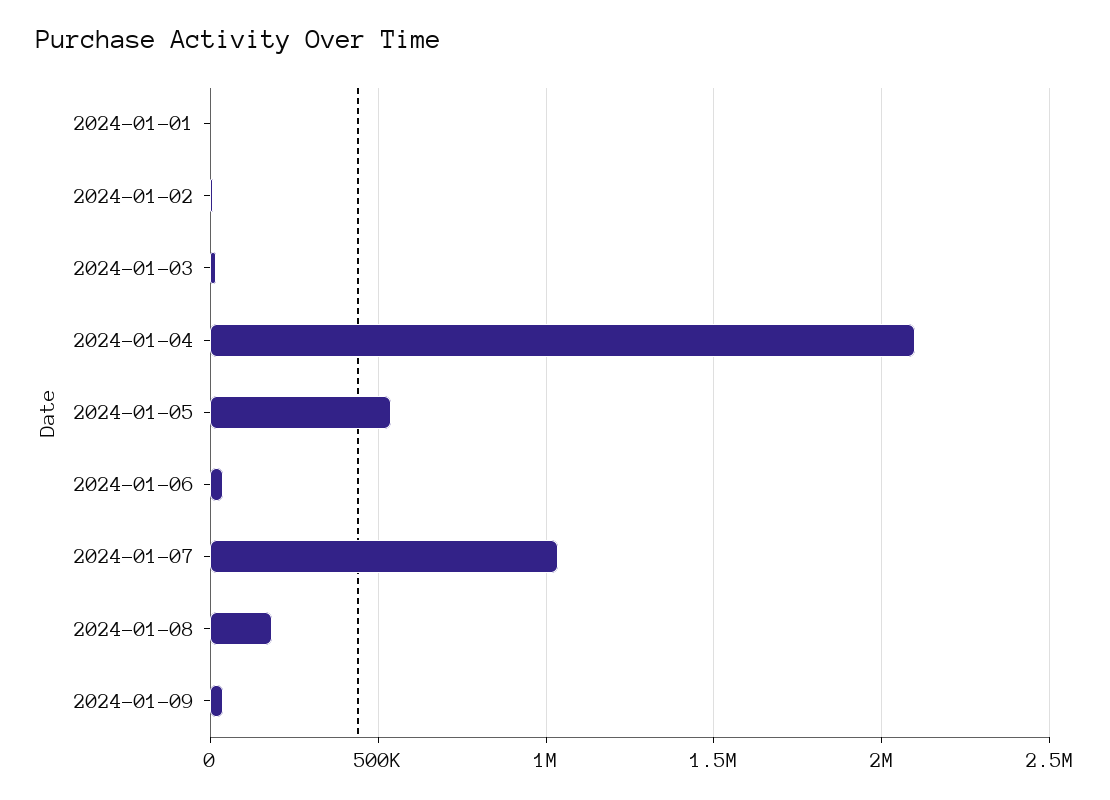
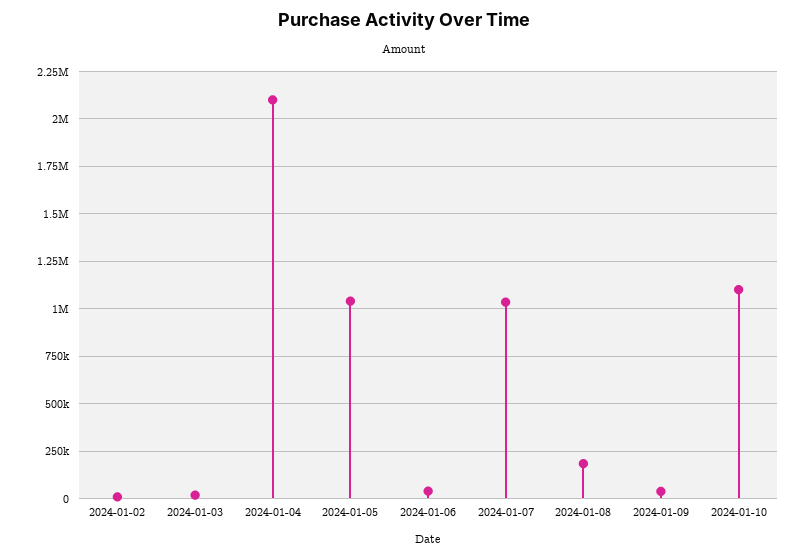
2024-01-01: 0 -> none
2024-01-05: 550000 -> 1050000
2024-01-10: none -> 1100000

